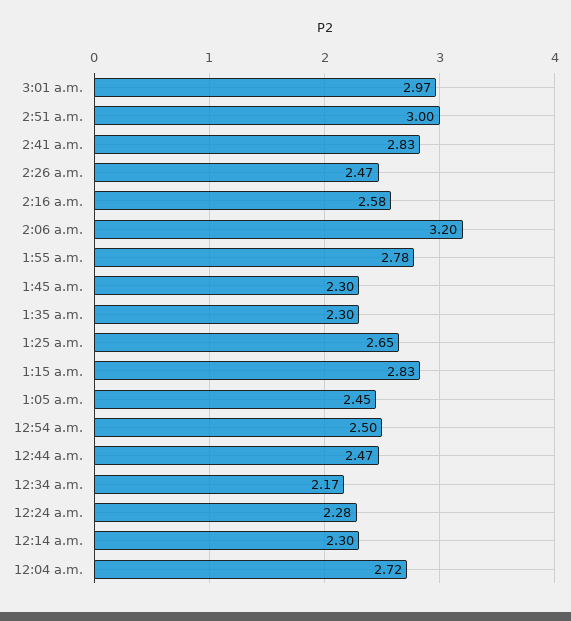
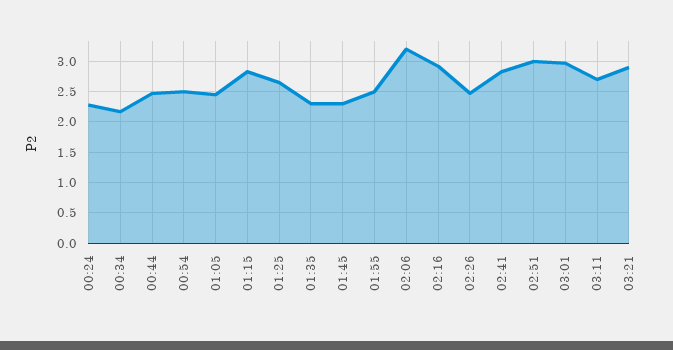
2:16 a.m.: 2.58 -> 2.9
1:55 a.m.: 2.78 -> 2.5
12:14 a.m.: 2.3 -> none
12:04 a.m.: 2.72 -> none
03:11: none -> 2.7
03:21: none -> 2.9

